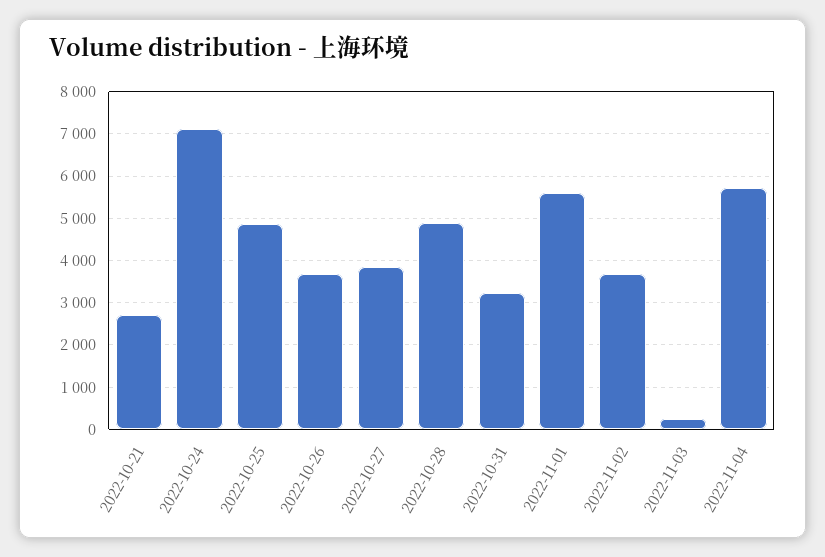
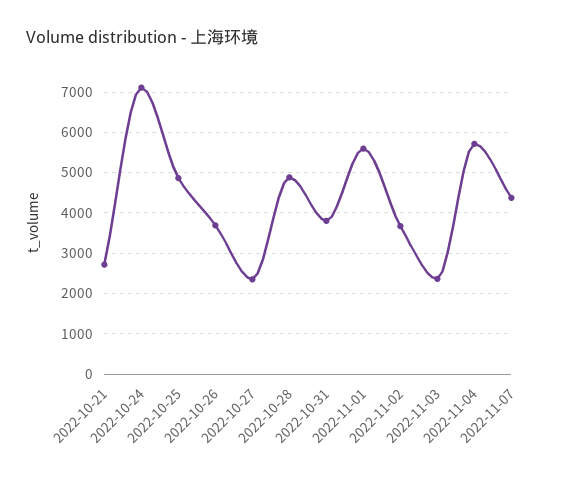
2022-10-27: 3800 -> 2400
2022-10-31: 3200 -> 3800
2022-11-03: 200 -> 2400
2022-11-07: none -> 4400

